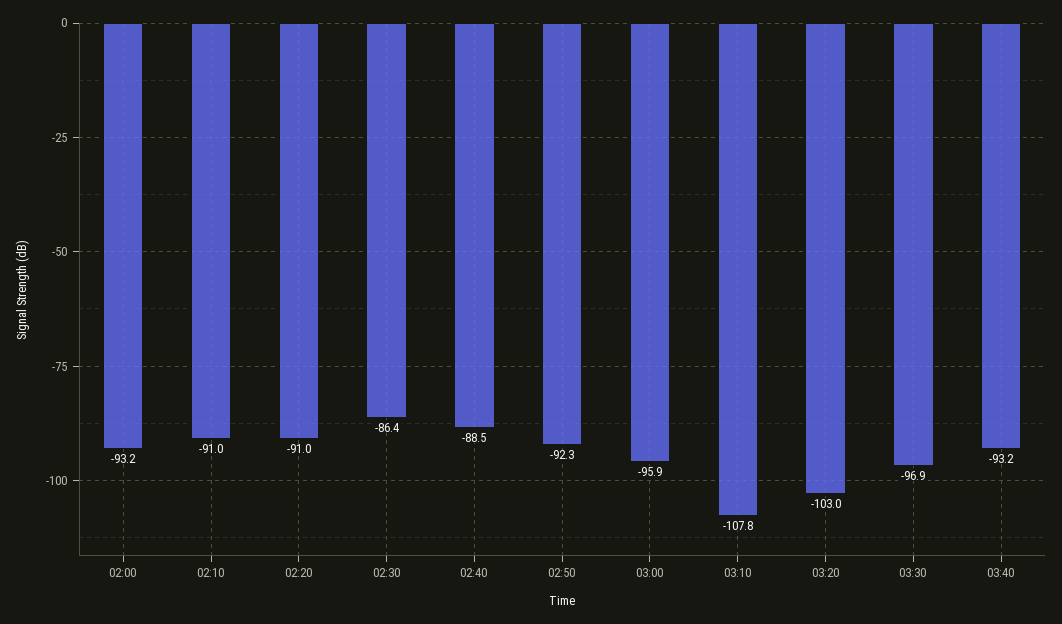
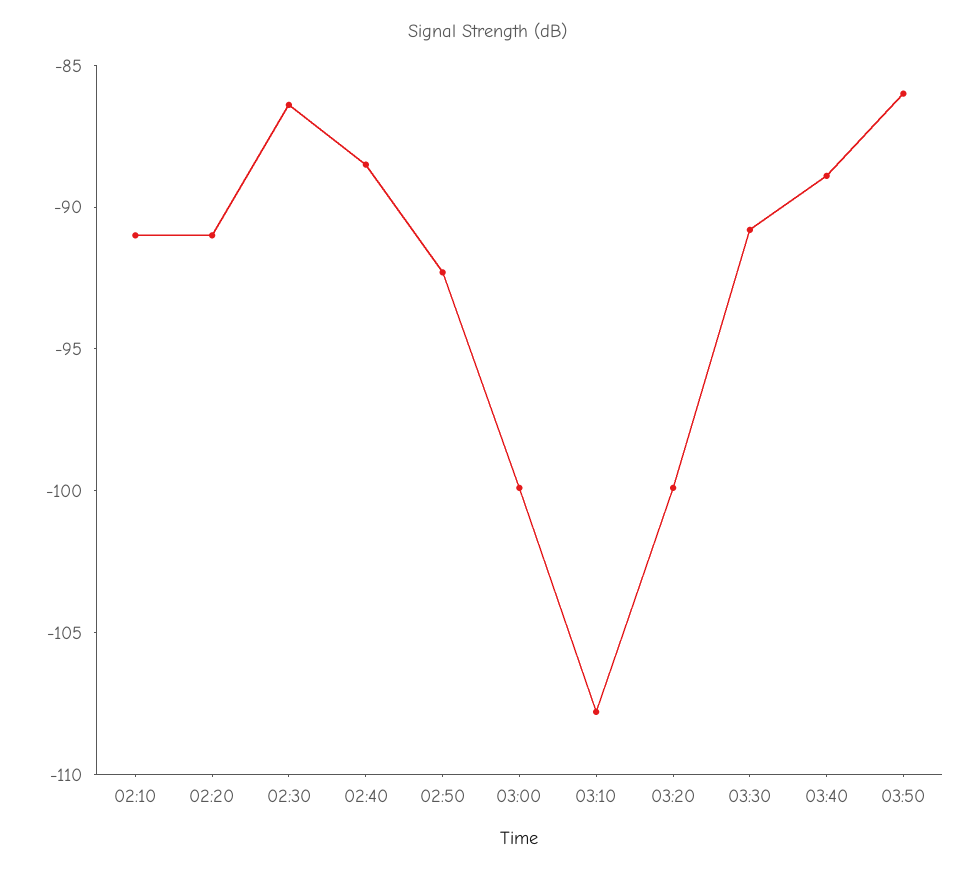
02:00: -93.2 -> none
03:00: -95.9 -> -100
03:20: -103 -> -100
03:30: -96.9 -> -91
03:40: -93.2 -> -89
03:50: none -> -86

